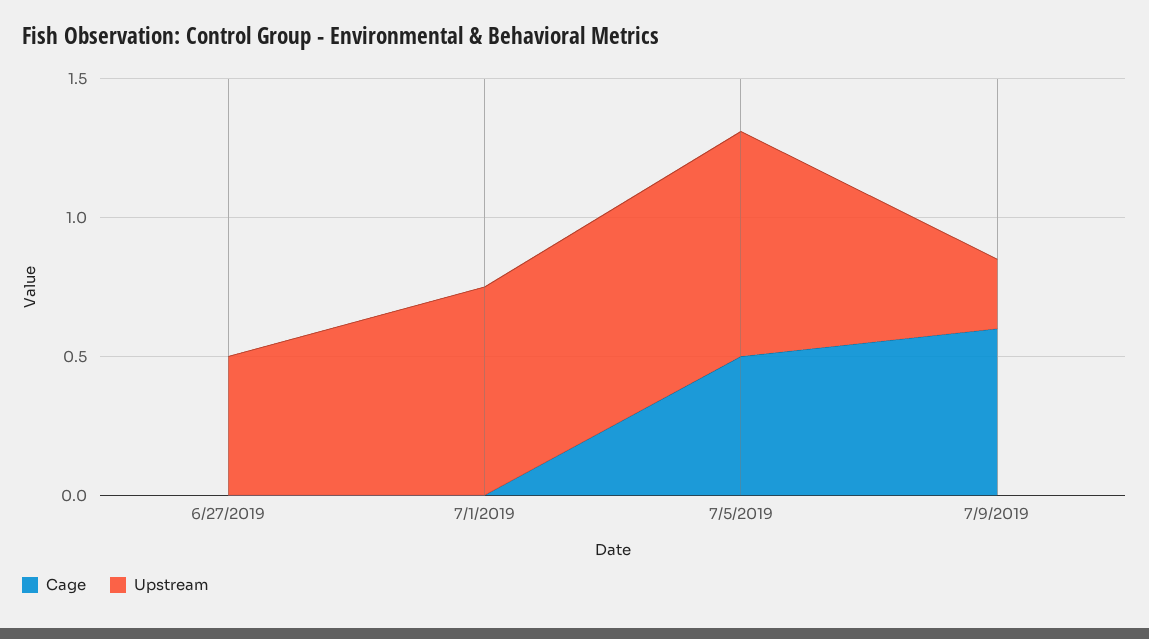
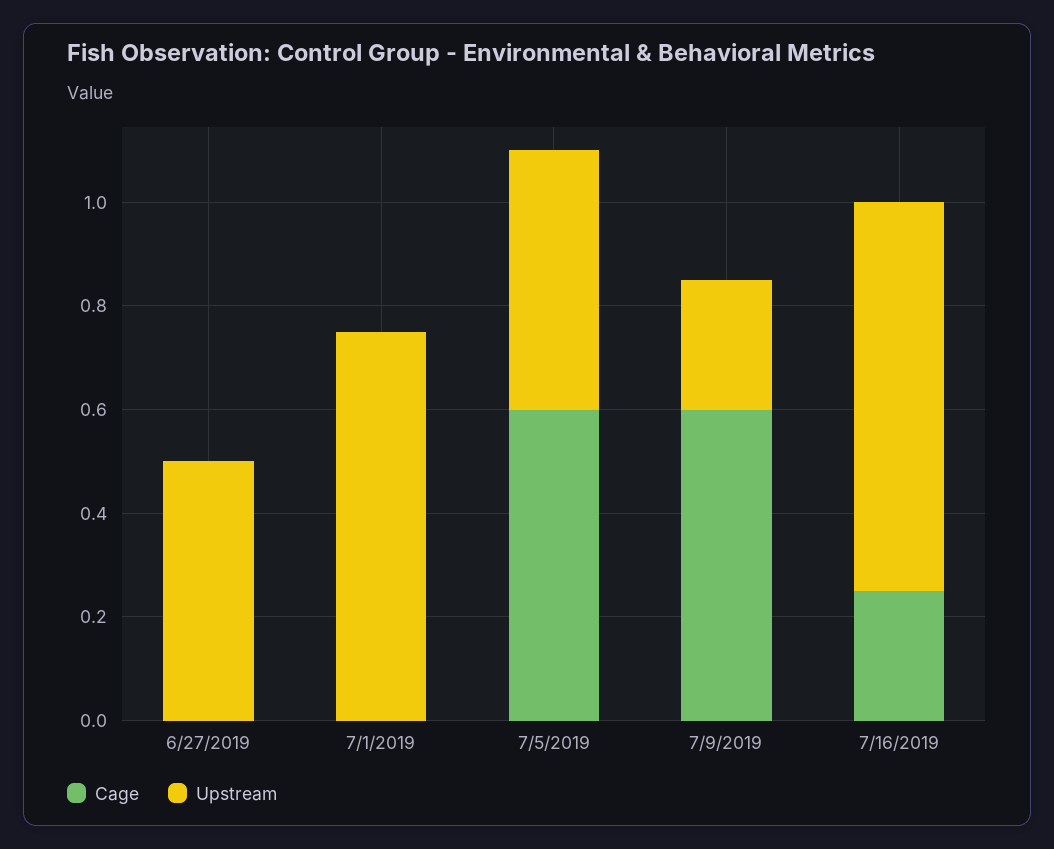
Cage, 7/5/2019: 0.5 -> 0.6
Upstream, 7/5/2019: 0.8 -> 0.5
Cage, 7/16/2019: none -> 0.25
Upstream, 7/16/2019: none -> 0.75

